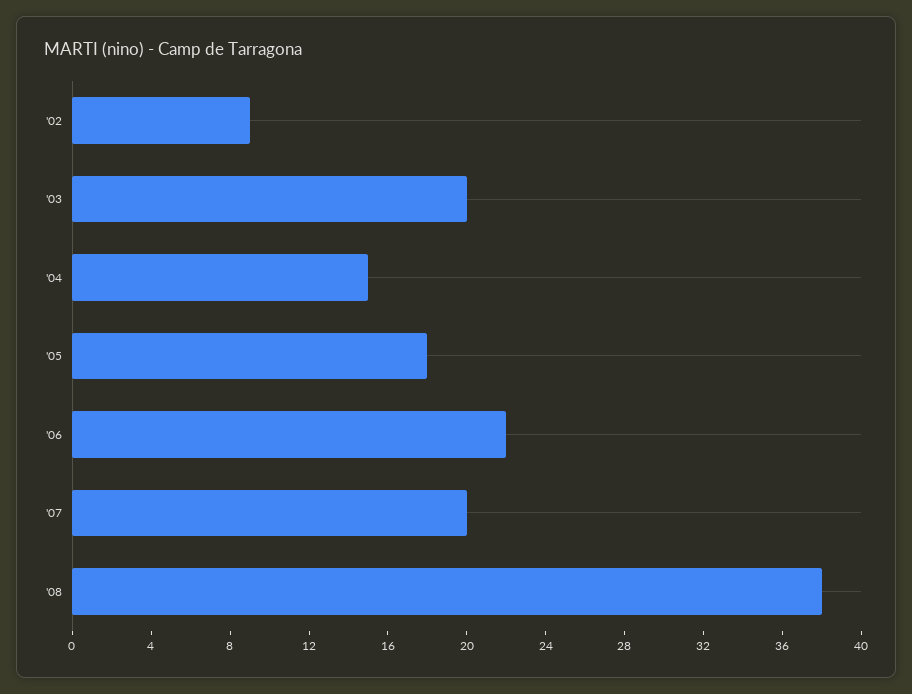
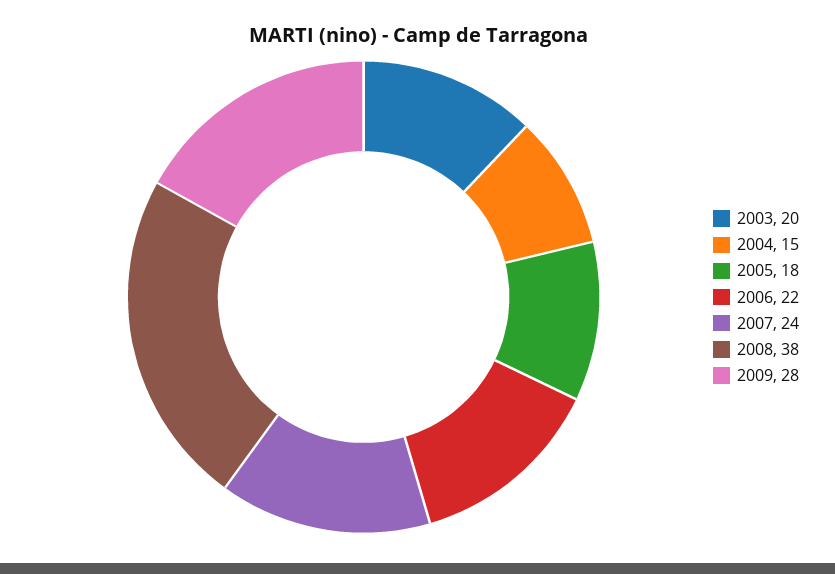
'02: 9 -> none
'07: 20 -> 24
2009: none -> 28

